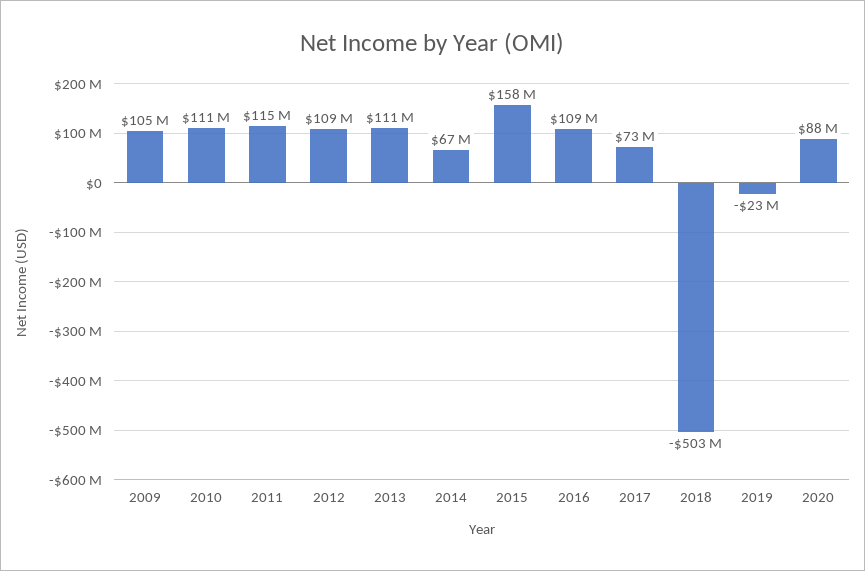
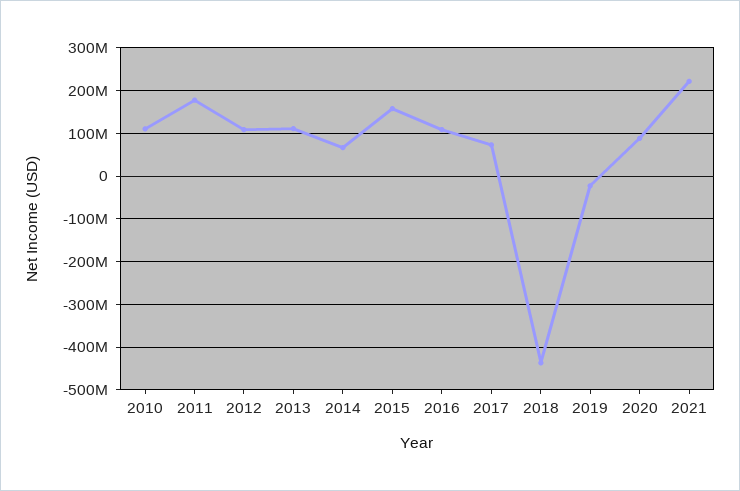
2009: 105000000 -> none
2011: 115000000 -> 180000000
2018: -503000000 -> -440000000
2021: none -> 220000000

